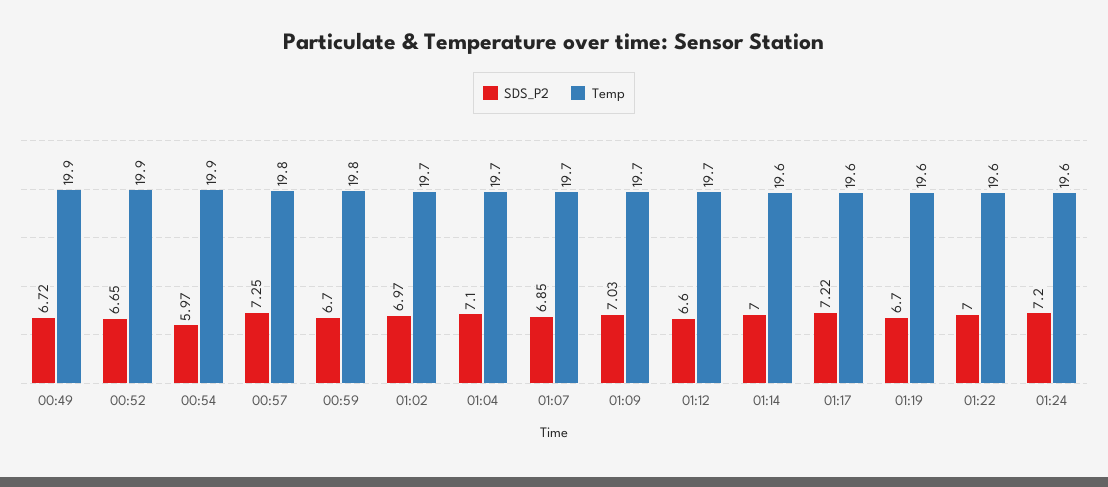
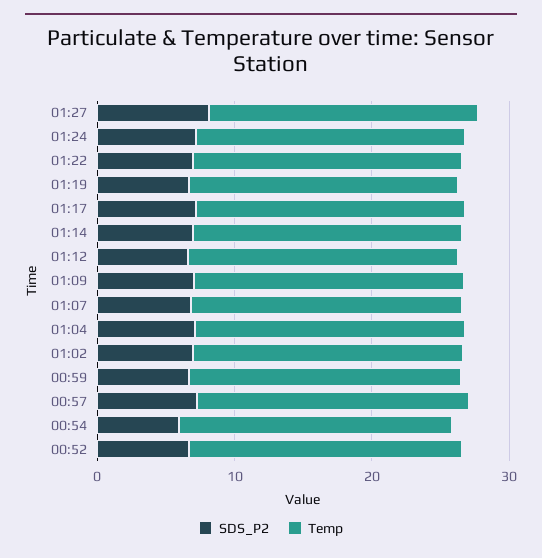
SDS_P2, 00:49: 6.72 -> none
Temp, 00:49: 19.9 -> none
SDS_P2, 01:27: none -> 8
Temp, 01:27: none -> 20

